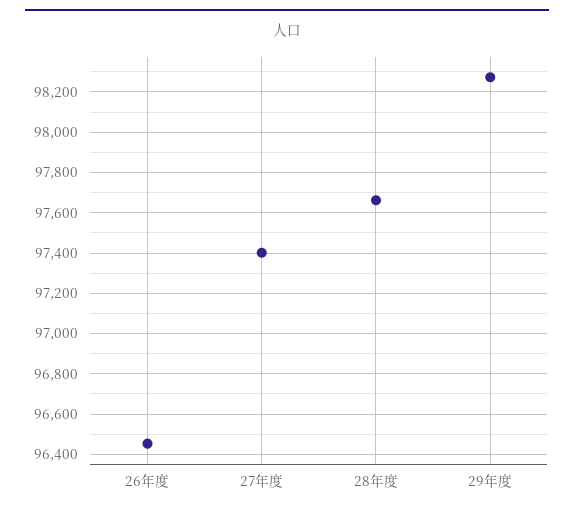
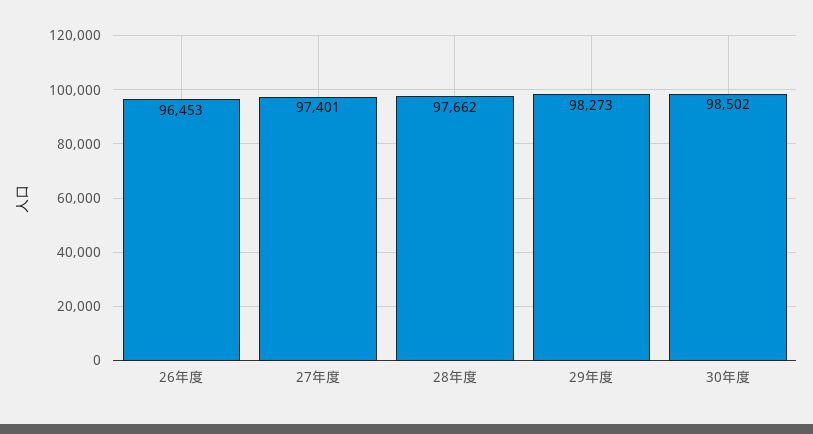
30年度: none -> 98502

